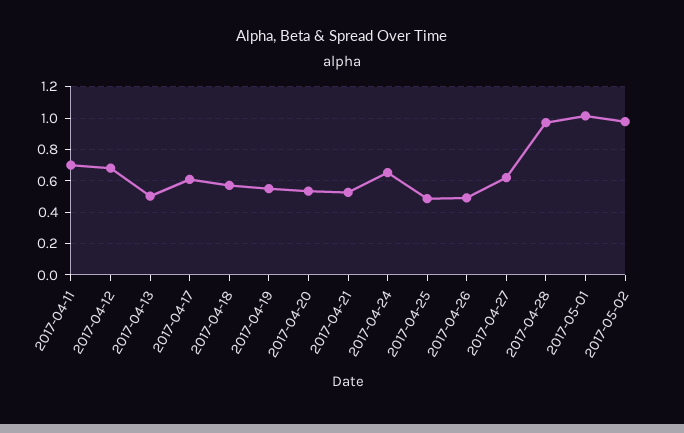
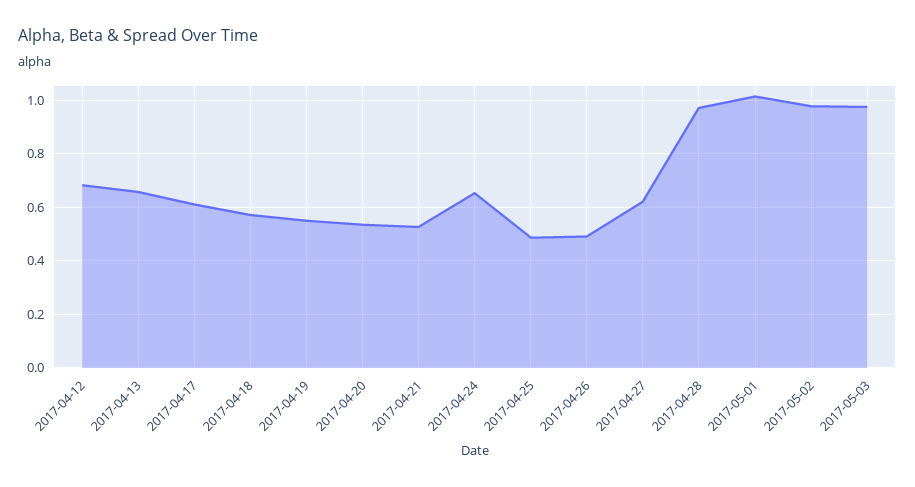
2017-04-11: 0.7 -> none
2017-04-13: 0.5 -> 0.65
2017-05-03: none -> 0.975

